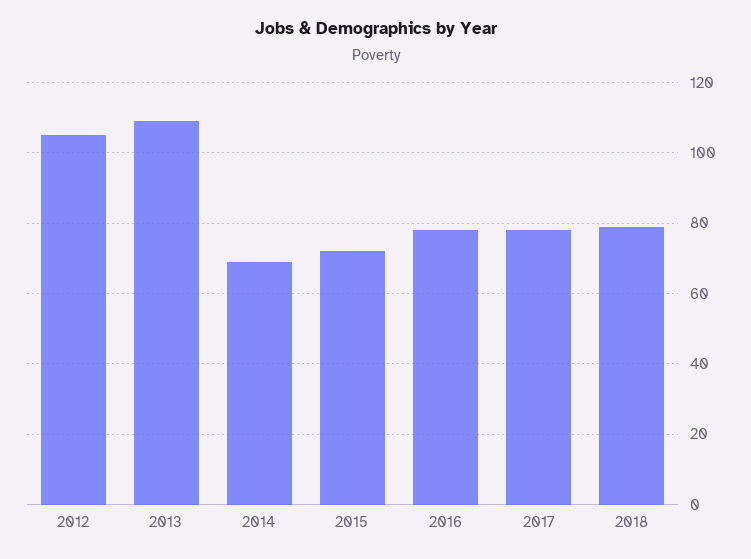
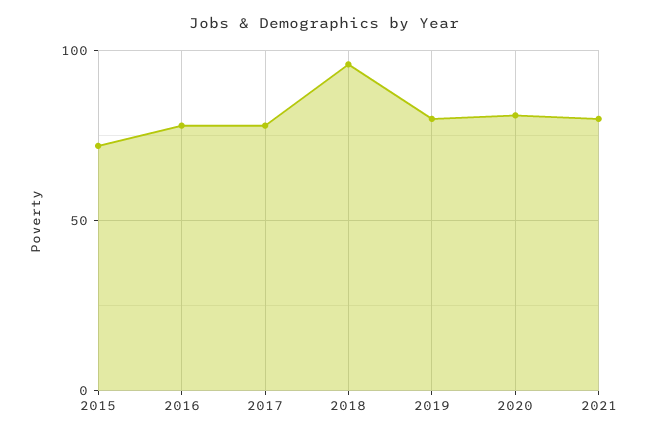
2012: 105 -> none
2013: 110 -> none
2014: 70 -> none
2018: 80 -> 95
2019: none -> 80
2020: none -> 80
2021: none -> 80

